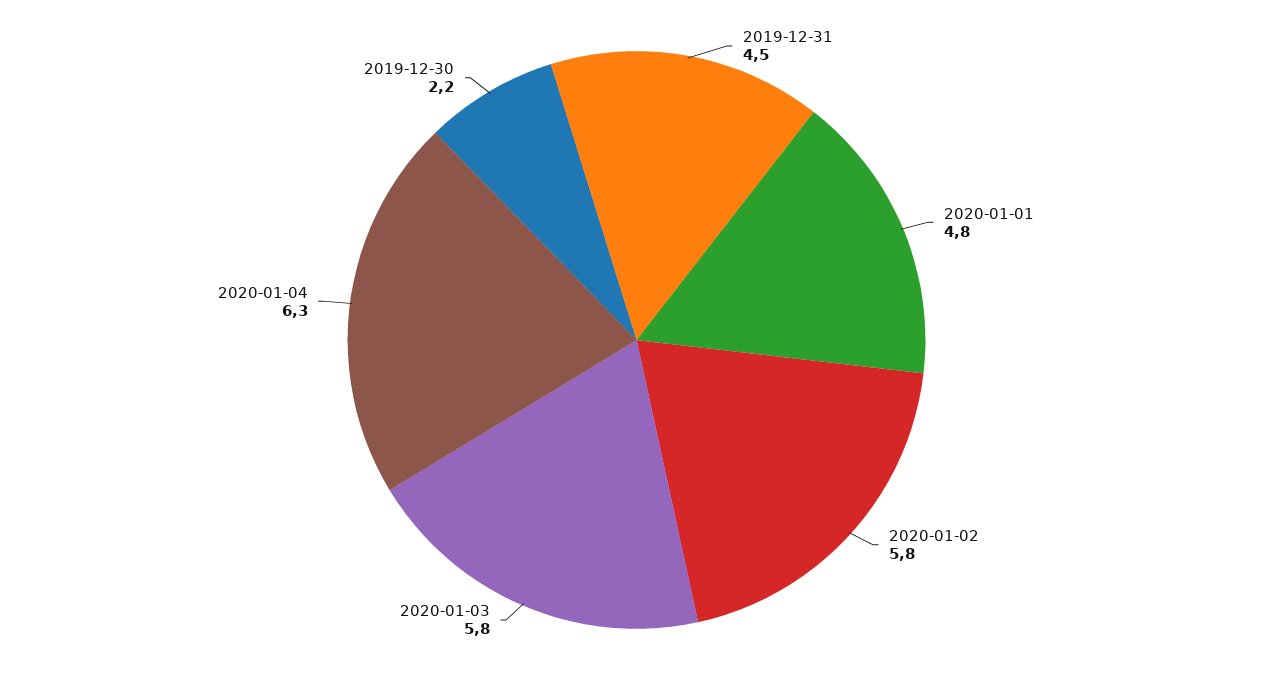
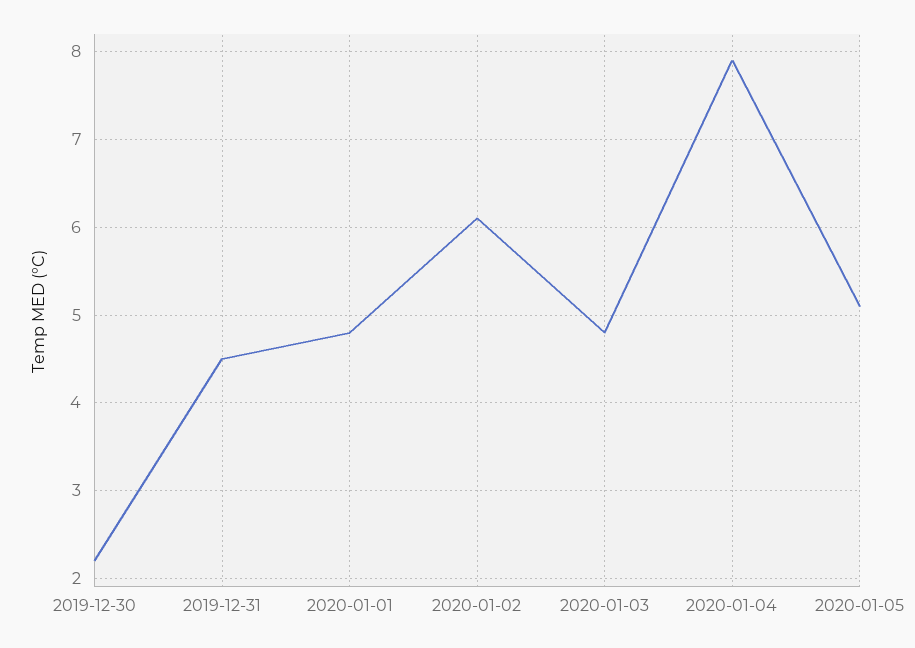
2020-01-02: 5.8 -> 6.1
2020-01-03: 5.8 -> 4.8
2020-01-04: 6.3 -> 7.9
2020-01-05: none -> 5.1

